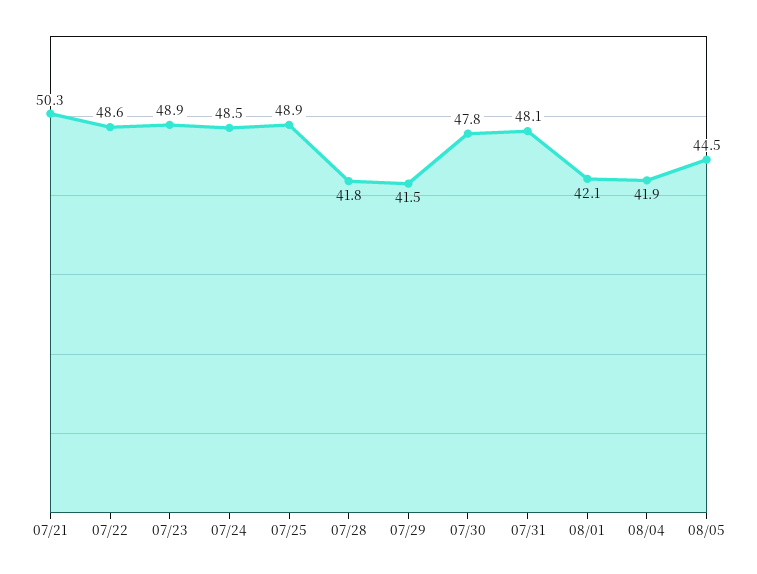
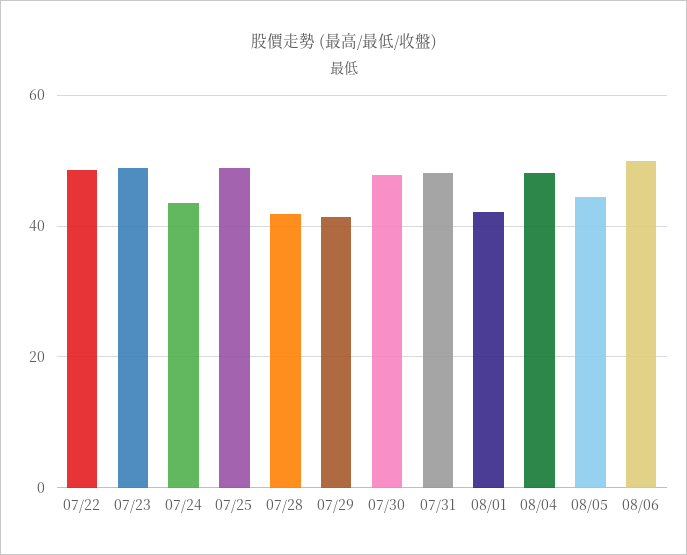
07/21: 50.3 -> none
07/24: 48.5 -> 44
08/04: 41.9 -> 48
08/06: none -> 50

